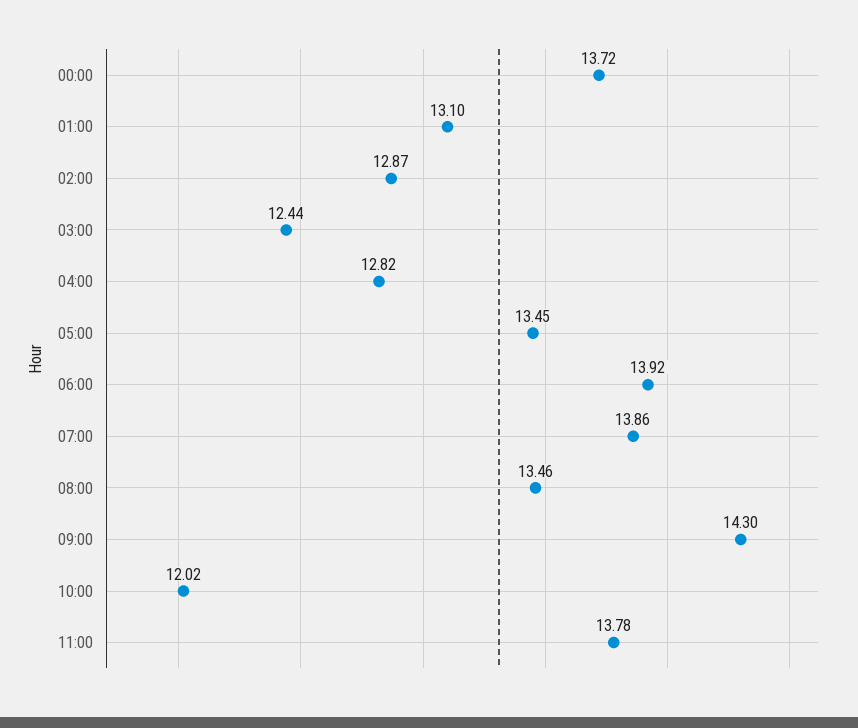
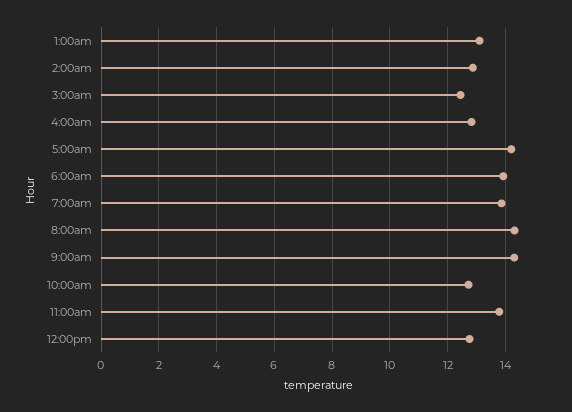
00:00: 13.72 -> none
05:00: 13.45 -> 14.25
08:00: 13.46 -> 14.25
10:00: 12.02 -> 12.75
12:00pm: none -> 12.75

